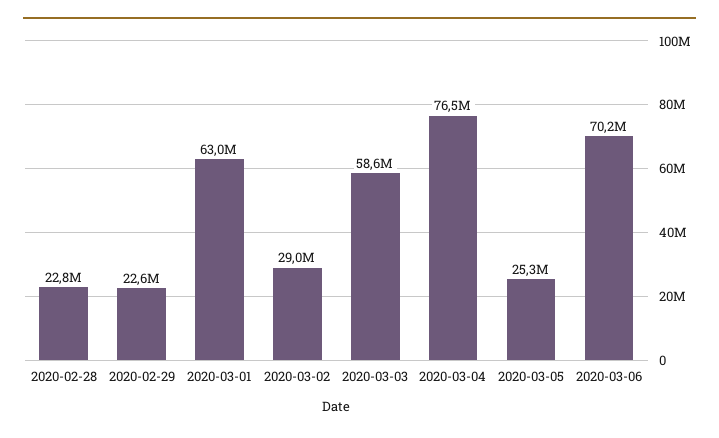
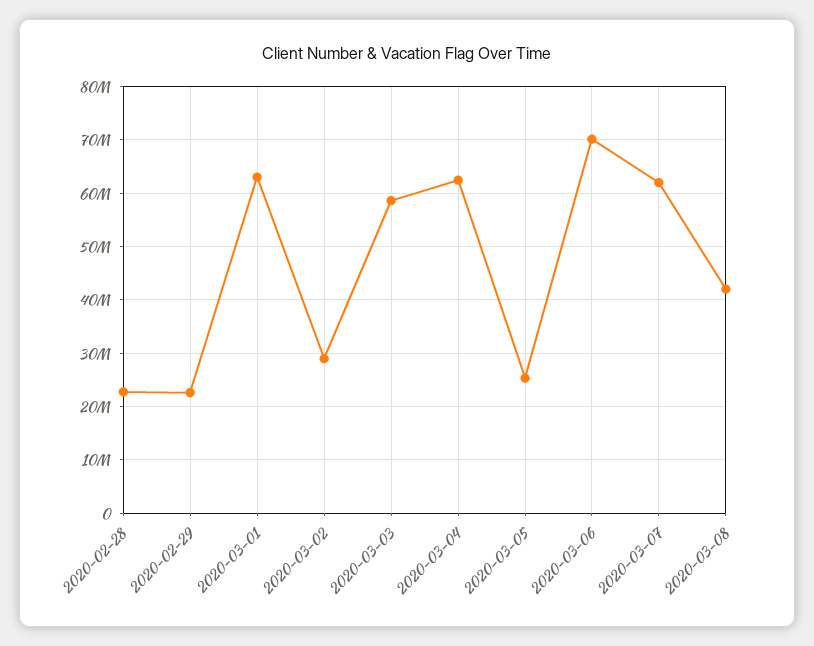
2020-03-04: 76500000 -> 62000000
2020-03-07: none -> 62000000
2020-03-08: none -> 42000000

